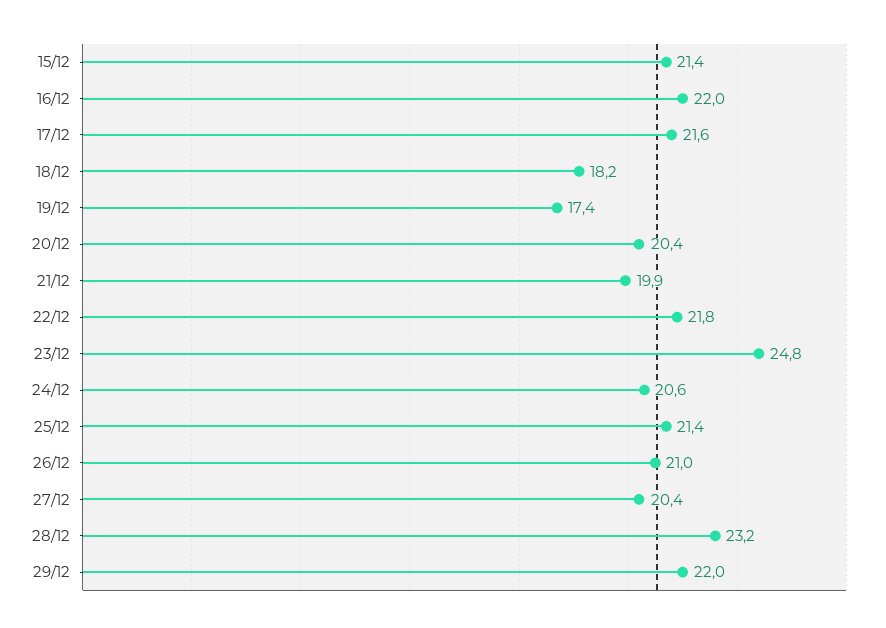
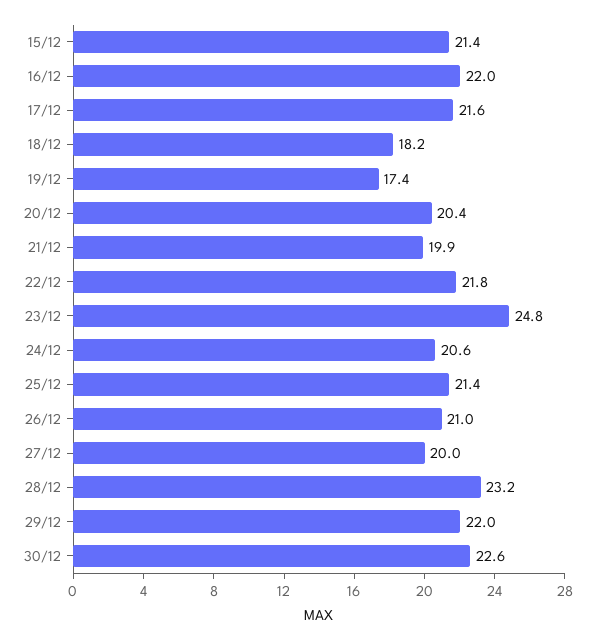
27/12: 20.4 -> 20
30/12: none -> 22.6

